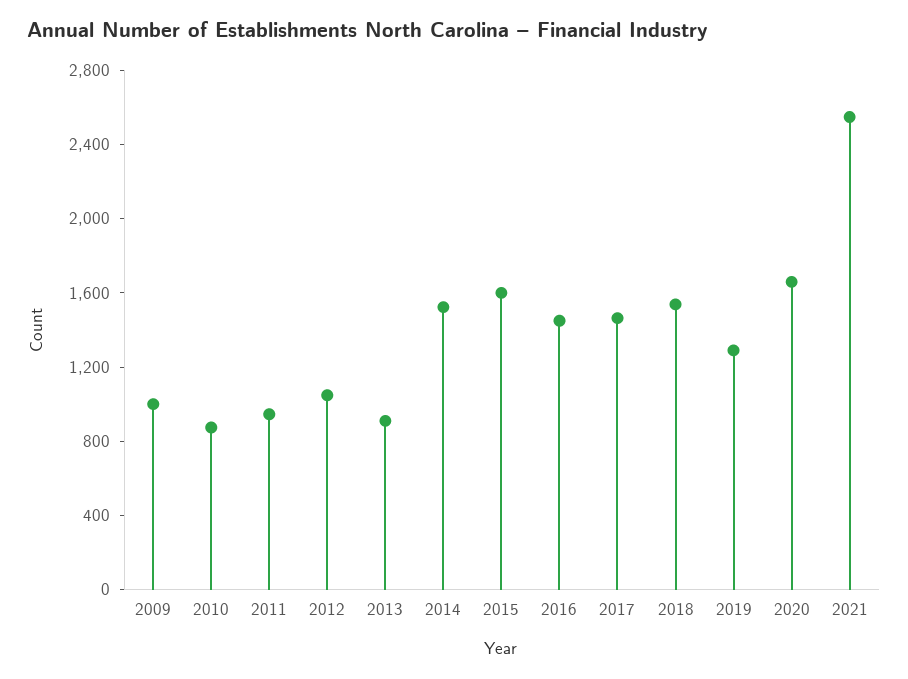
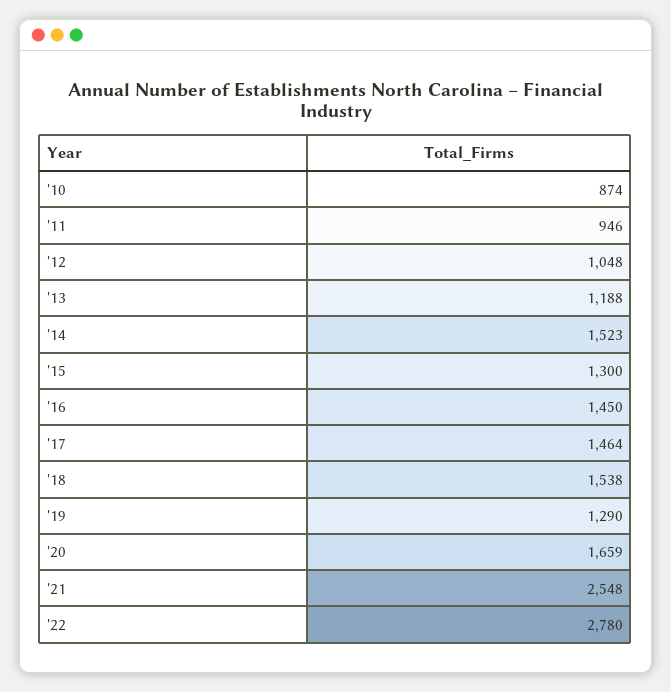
2009: 1000 -> none
2013: 900 -> 1188
2015: 1600 -> 1300
'22: none -> 2780

